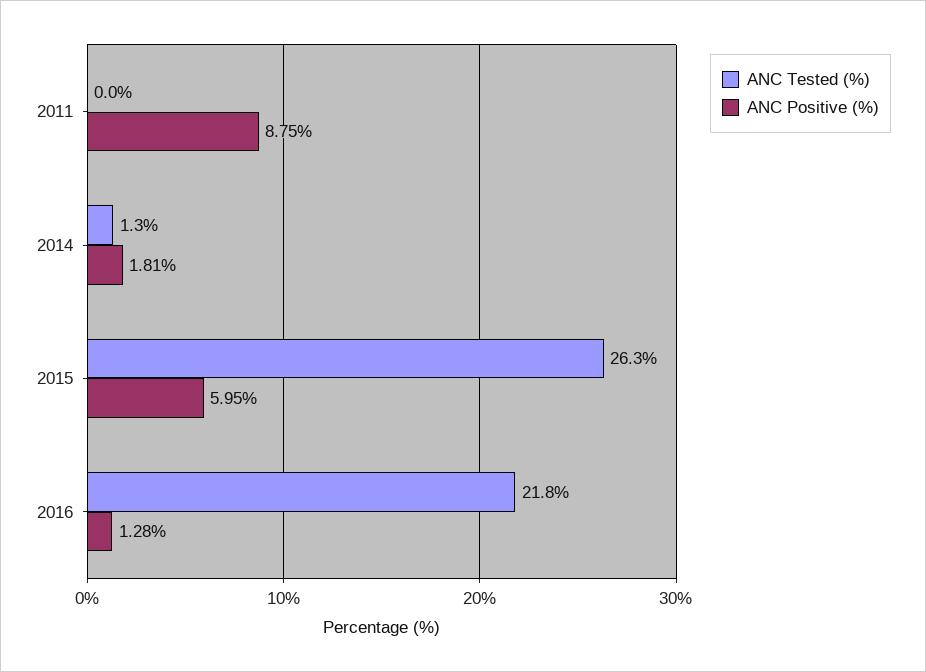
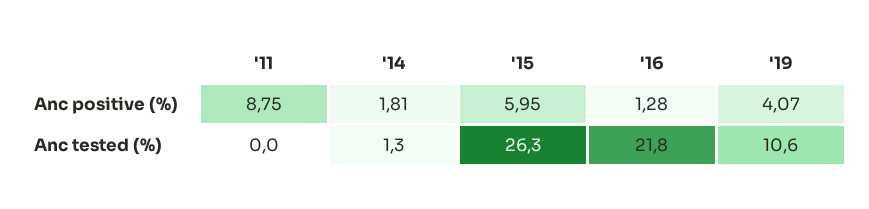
ANC Positive (%), '19: none -> 4.07
ANC Tested (%), '19: none -> 10.6

